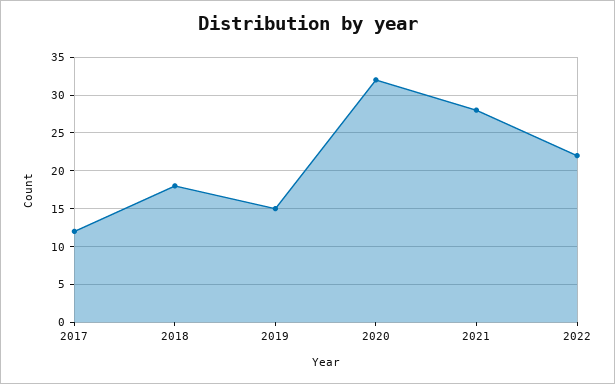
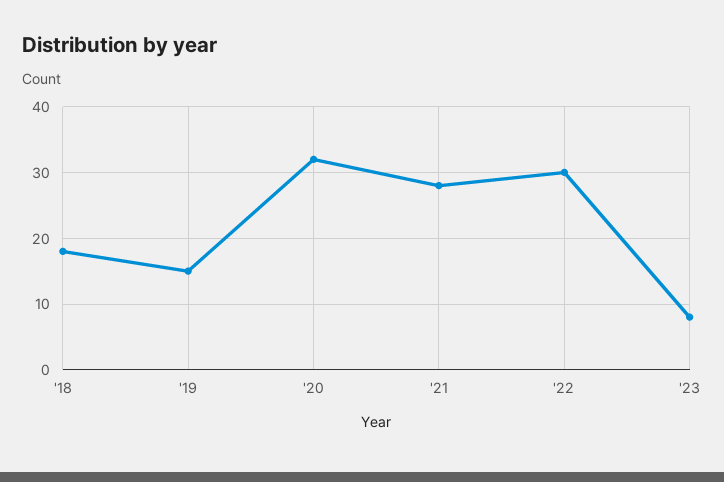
2017: 12 -> none
2022: 22 -> 30
'23: none -> 8

